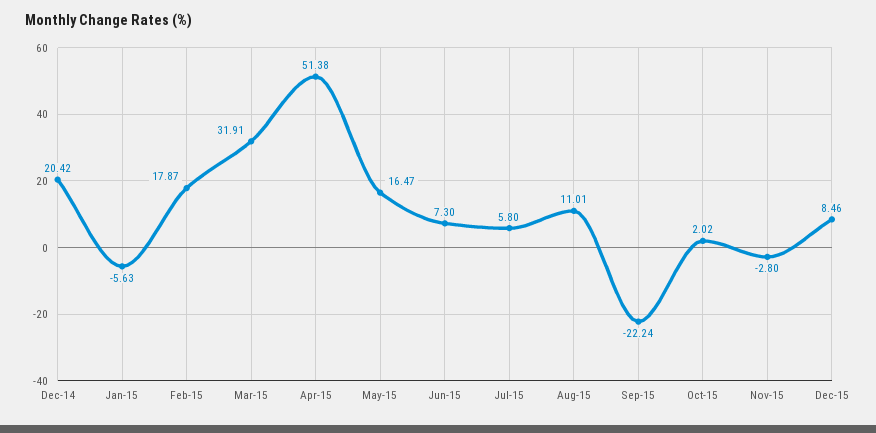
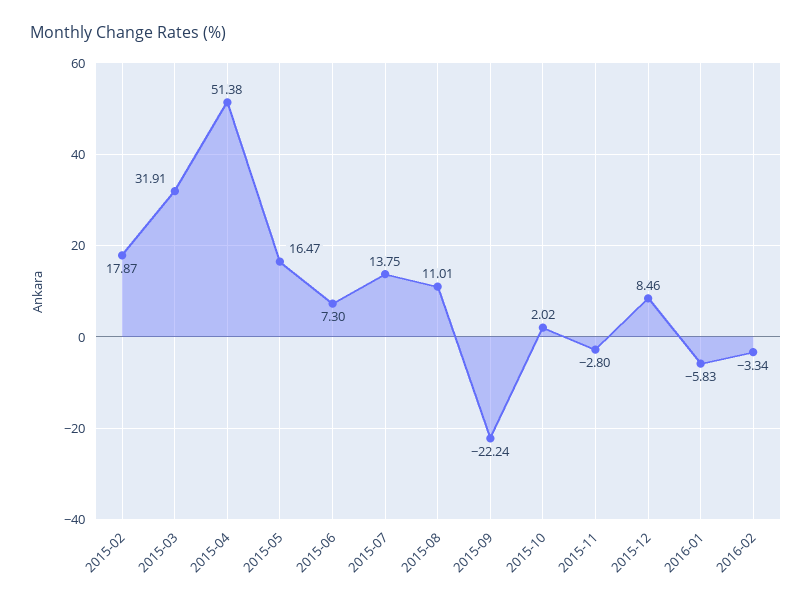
Dec-14: 20.42 -> none
Jan-15: -5.63 -> none
Jul-15: 5.8 -> 13.75
2016-01: none -> -5.83
2016-02: none -> -3.34

